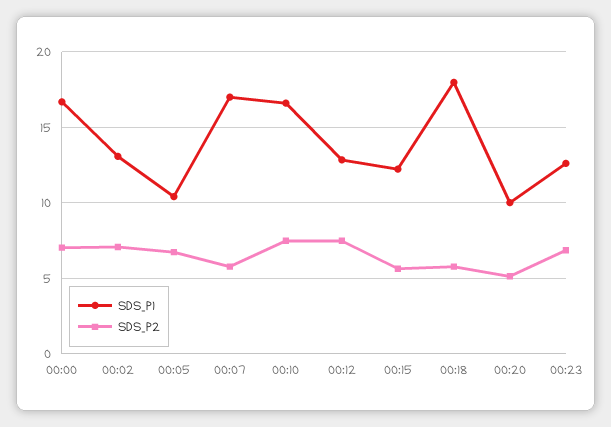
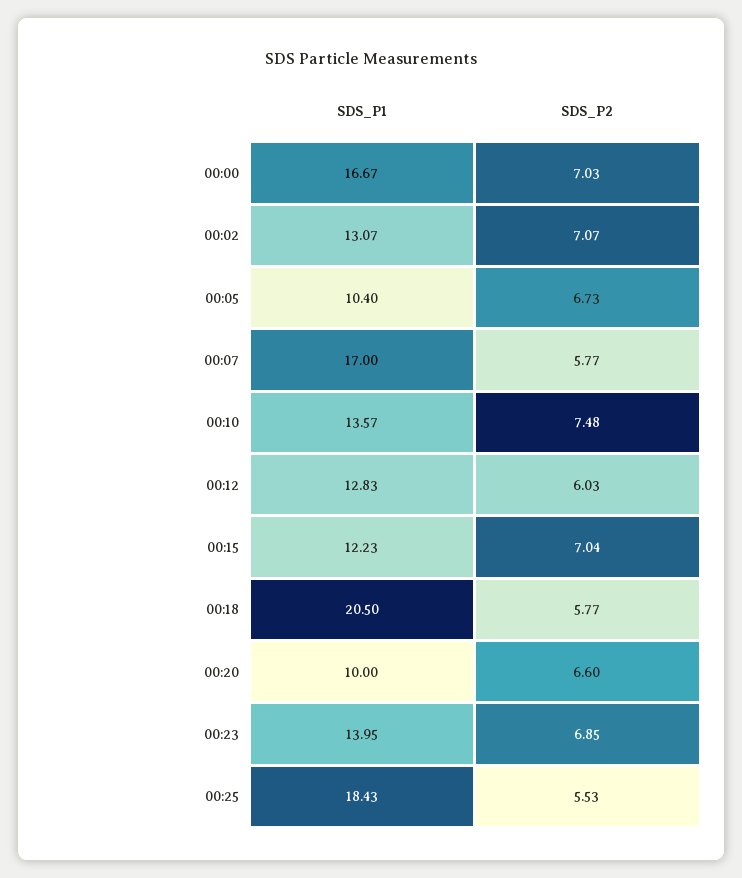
SDS_P1, 00:10: 16.5 -> 13.57
SDS_P2, 00:12: 7.5 -> 6.03
SDS_P2, 00:15: 5.5 -> 7.04
SDS_P1, 00:18: 18 -> 20.5
SDS_P2, 00:20: 5 -> 6.6
SDS_P1, 00:23: 12.5 -> 13.95
SDS_P1, 00:25: none -> 18.43
SDS_P2, 00:25: none -> 5.53

